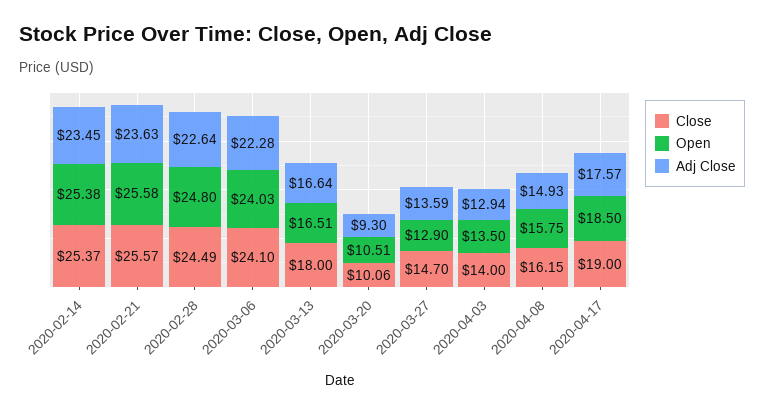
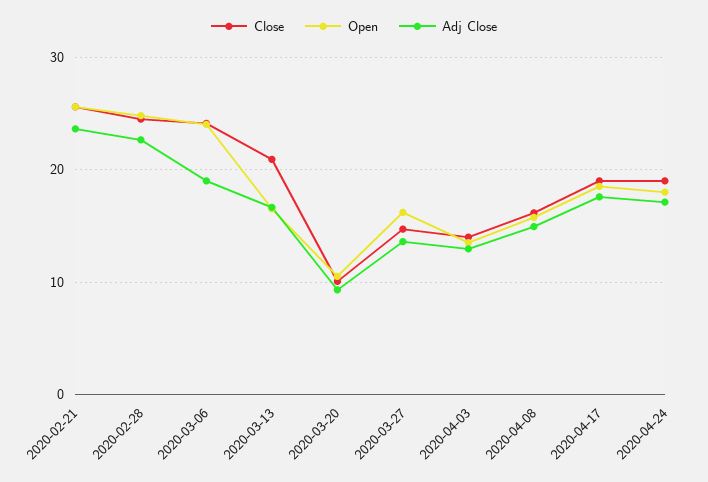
Close, 2020-02-14: 25.37 -> none
Open, 2020-02-14: 25.38 -> none
Adj Close, 2020-02-14: 23.45 -> none
Adj Close, 2020-03-06: 22.28 -> 19
Close, 2020-03-13: 18 -> 21
Open, 2020-03-27: 12.9 -> 16
Close, 2020-04-24: none -> 19
Open, 2020-04-24: none -> 18
Adj Close, 2020-04-24: none -> 17

